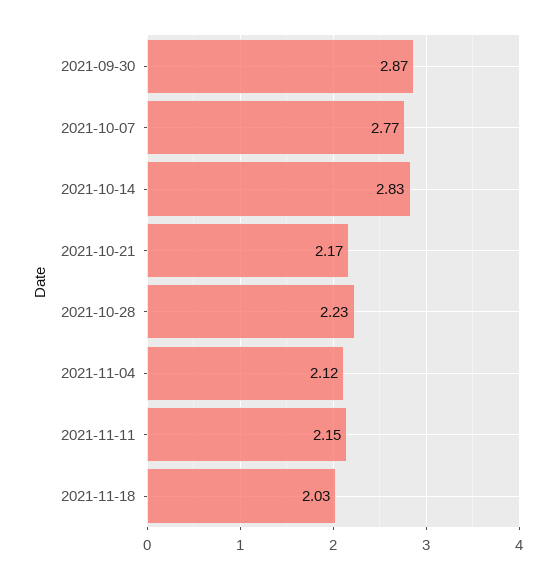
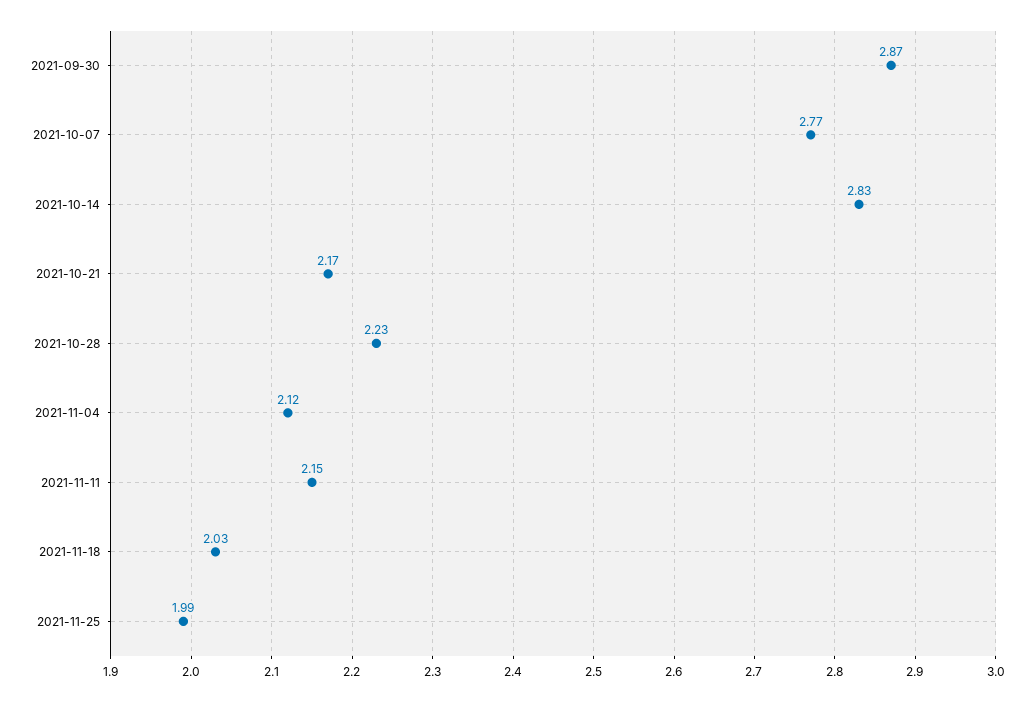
2021-11-25: none -> 1.99

